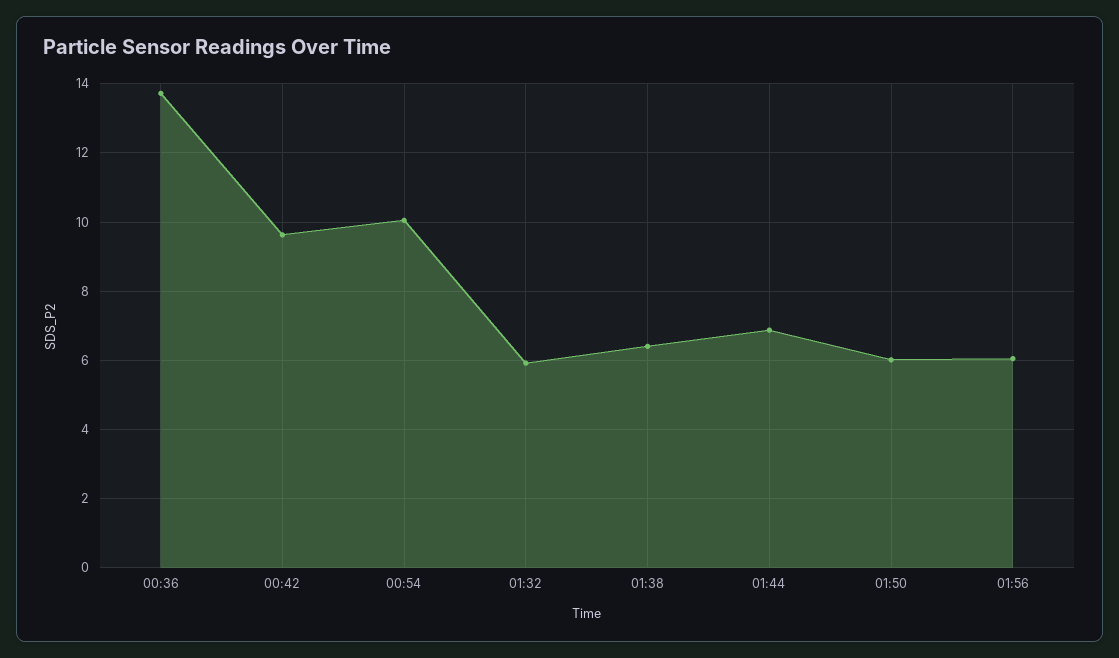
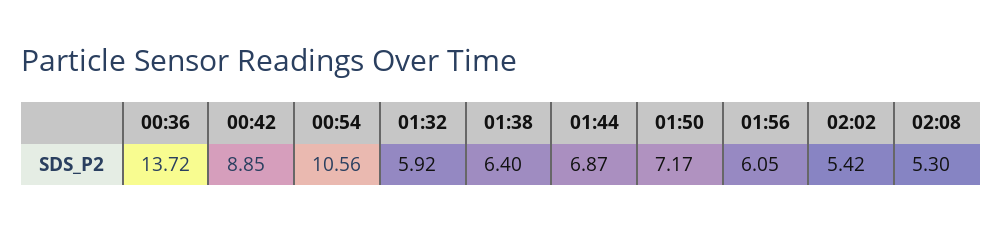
00:42: 9.6 -> 8.85
00:54: 10 -> 10.56
01:50: 6 -> 7.17
02:02: none -> 5.42
02:08: none -> 5.3

